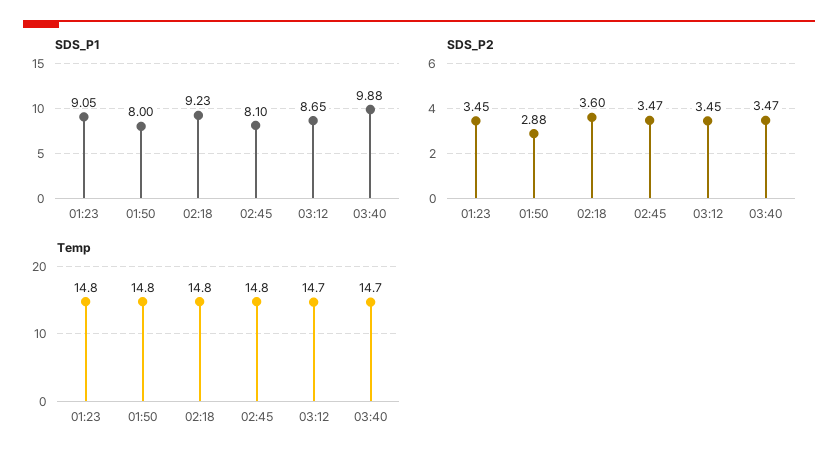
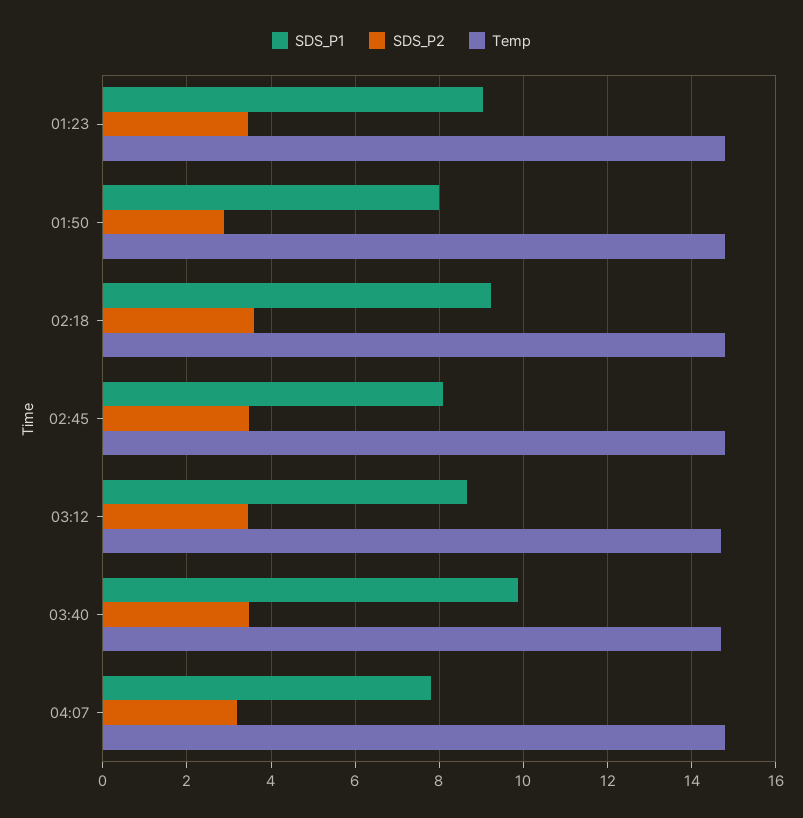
SDS_P1, 04:07: none -> 7.8
SDS_P2, 04:07: none -> 3.2
Temp, 04:07: none -> 14.8

